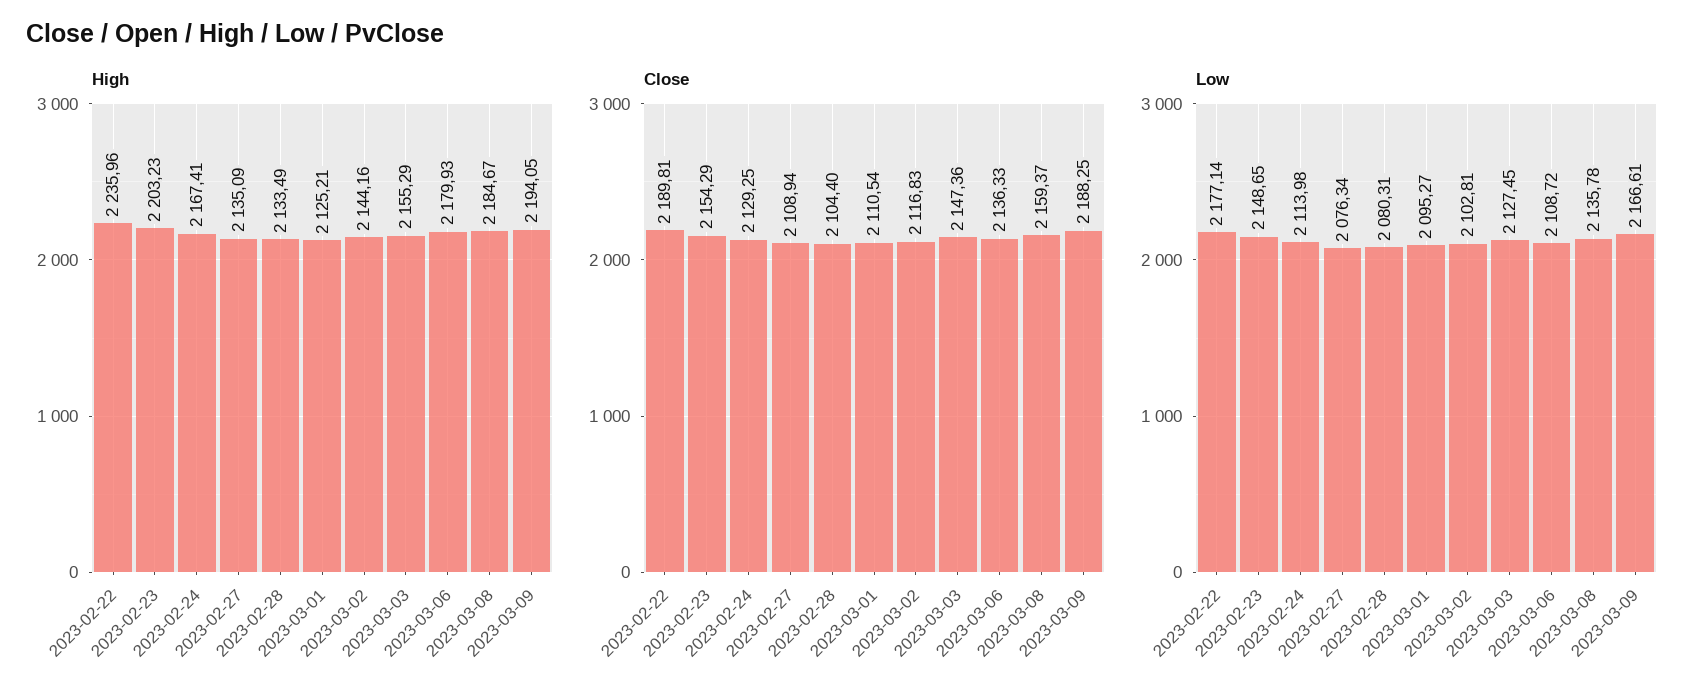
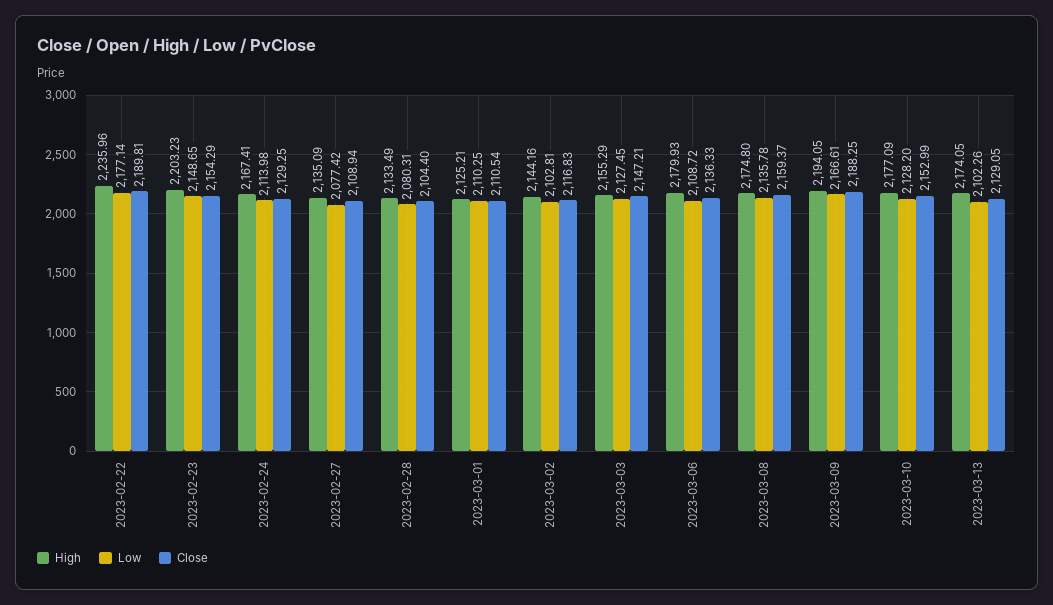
High, 2023-03-08: 2184.67 -> 2174.8
Close, 2023-03-03: 2147.36 -> 2147.21
Low, 2023-02-27: 2076.34 -> 2077.42
Low, 2023-03-01: 2095.27 -> 2110.25
High, 2023-03-10: none -> 2177.09
Low, 2023-03-10: none -> 2128.2
Close, 2023-03-10: none -> 2152.99
High, 2023-03-13: none -> 2174.05
Low, 2023-03-13: none -> 2102.26
Close, 2023-03-13: none -> 2129.05

